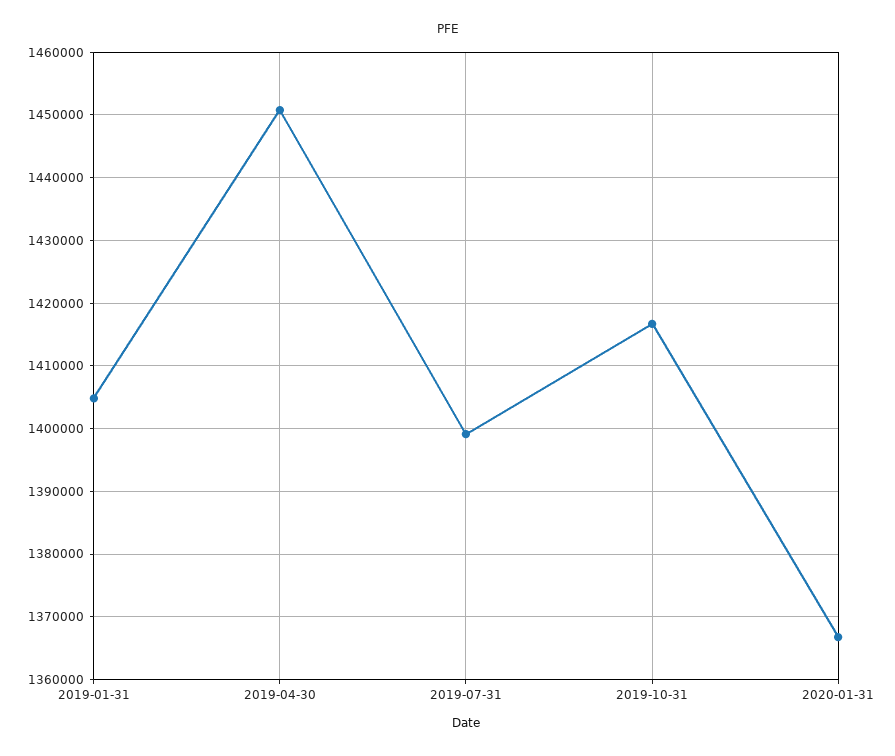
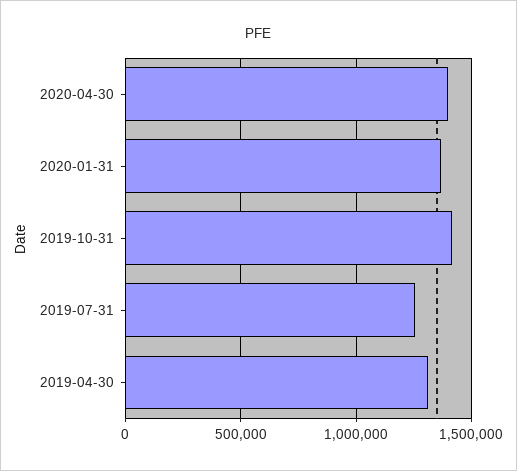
2019-01-31: 1405000 -> none
2019-04-30: 1451000 -> 1300000
2019-07-31: 1399000 -> 1250000
2020-04-30: none -> 1400000

